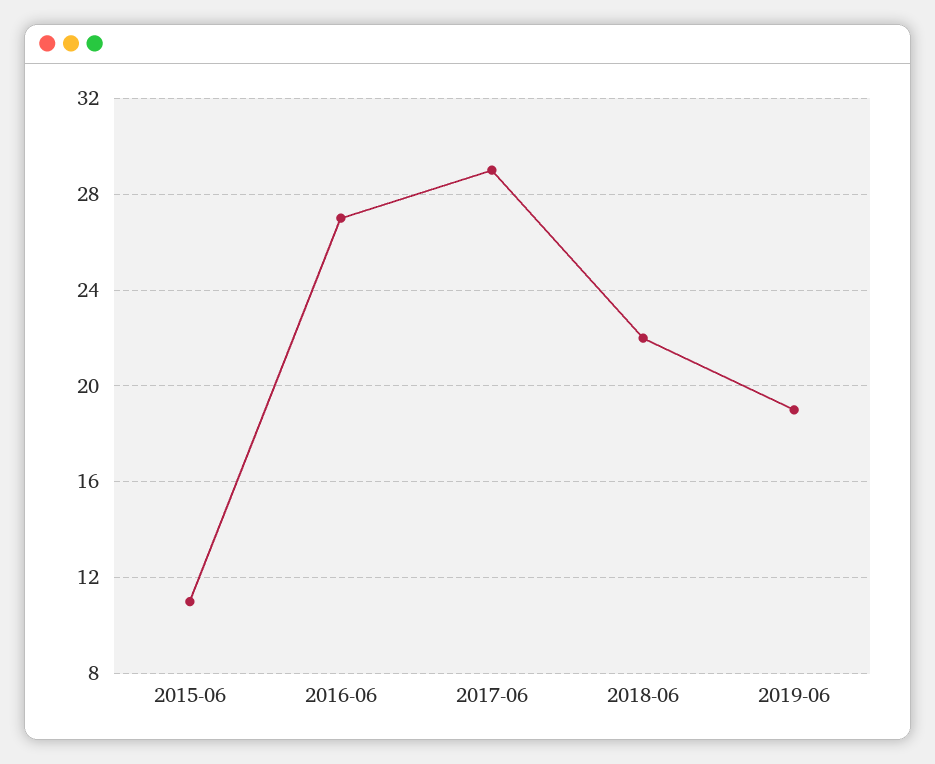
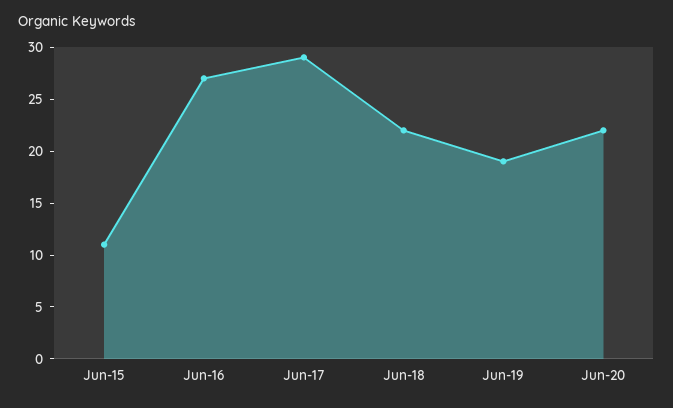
Jun-20: none -> 22

